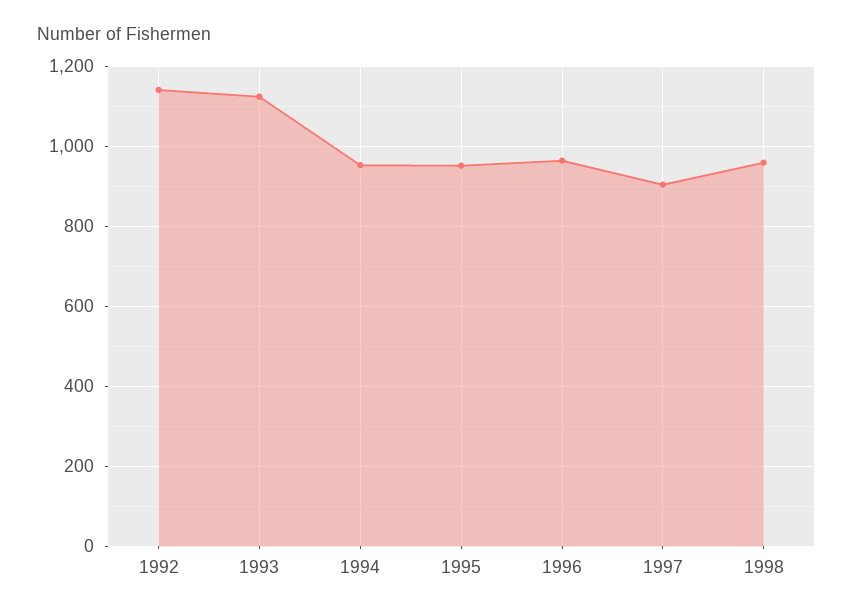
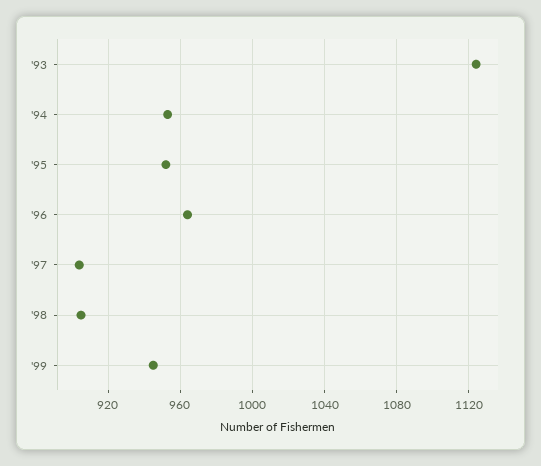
1992: 1140 -> none
1998: 960 -> 905
'99: none -> 945

